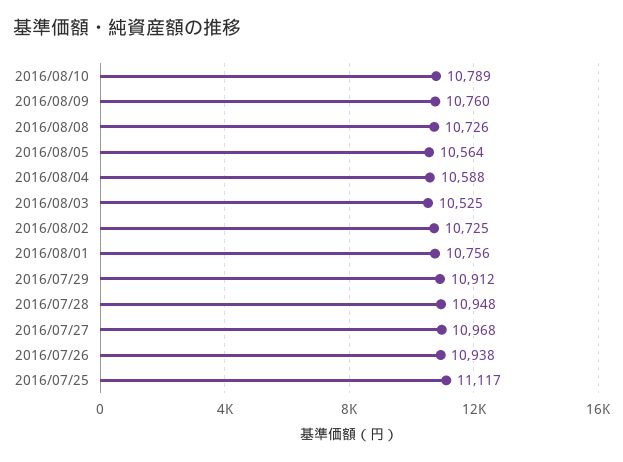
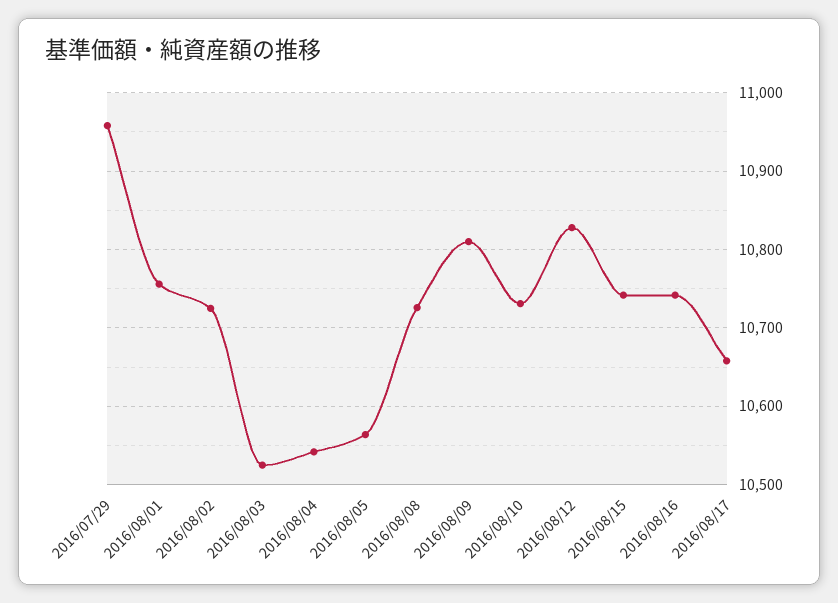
2016/08/10: 10789 -> 10730
2016/08/09: 10760 -> 10810
2016/08/04: 10588 -> 10540
2016/07/29: 10912 -> 10960
2016/07/28: 10948 -> none
2016/07/27: 10968 -> none
2016/07/26: 10938 -> none
2016/07/25: 11117 -> none
2016/08/12: none -> 10830
2016/08/15: none -> 10740
2016/08/16: none -> 10740
2016/08/17: none -> 10660

